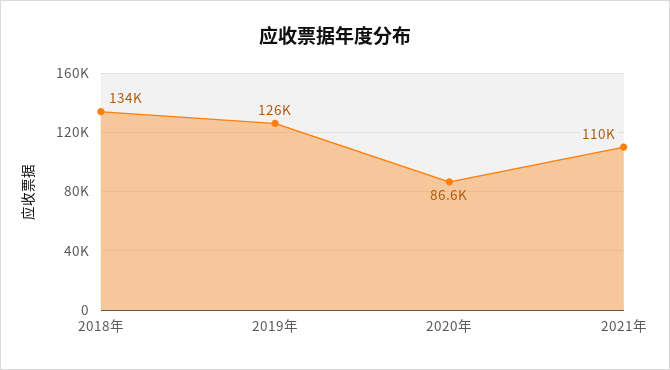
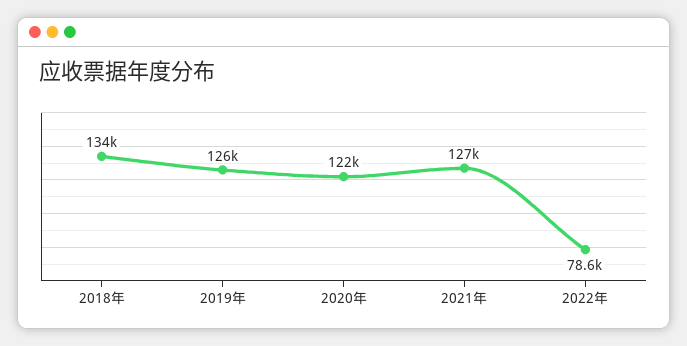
2020年: 86600 -> 122000
2021年: 110000 -> 127000
2022年: none -> 78600

